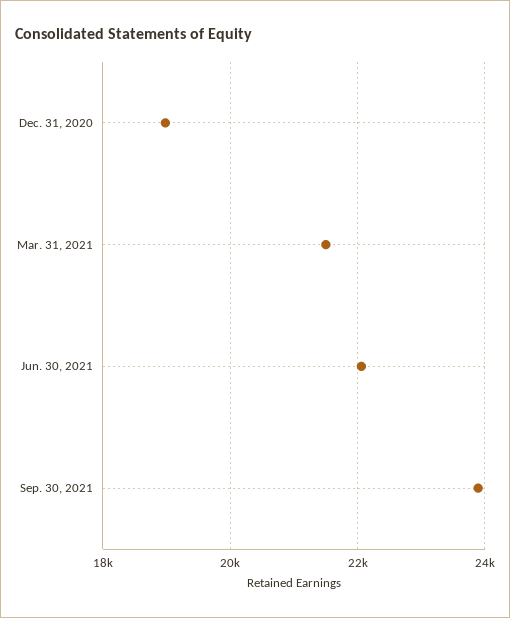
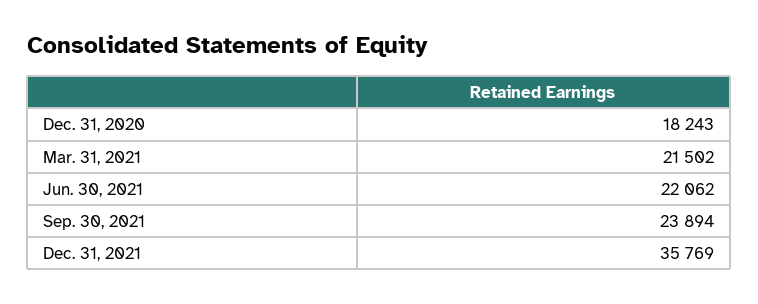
Dec. 31, 2020: 19000 -> 18243
Dec. 31, 2021: none -> 35769

